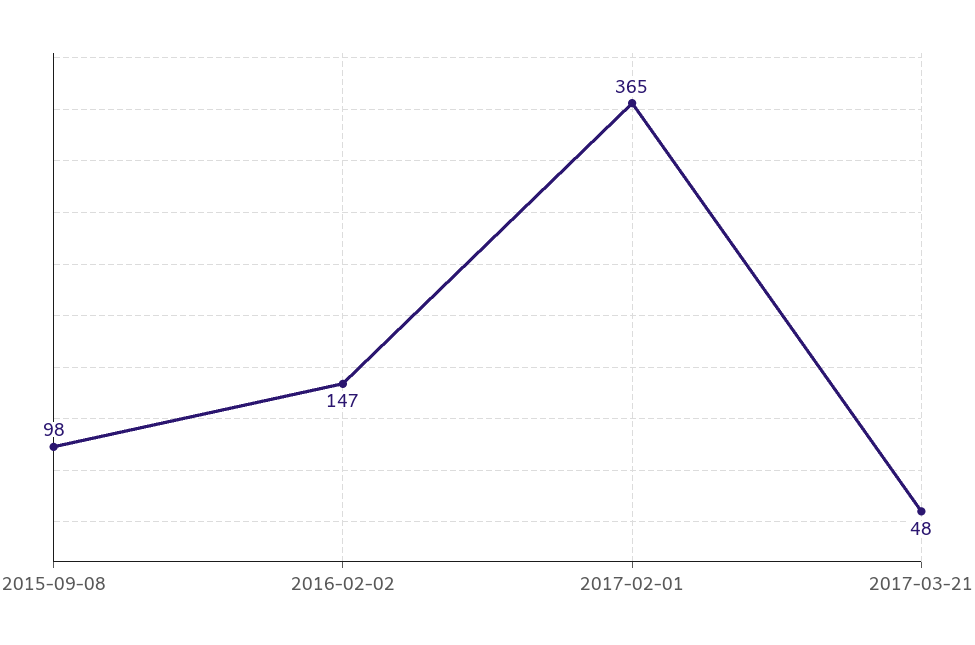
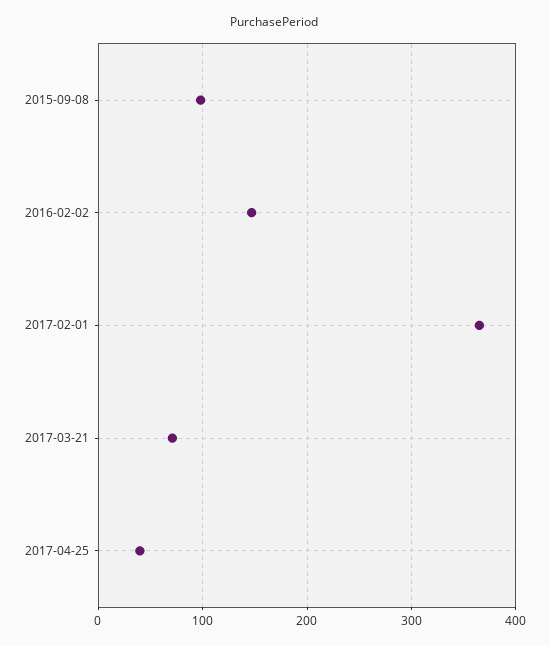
2017-03-21: 48 -> 70
2017-04-25: none -> 40

